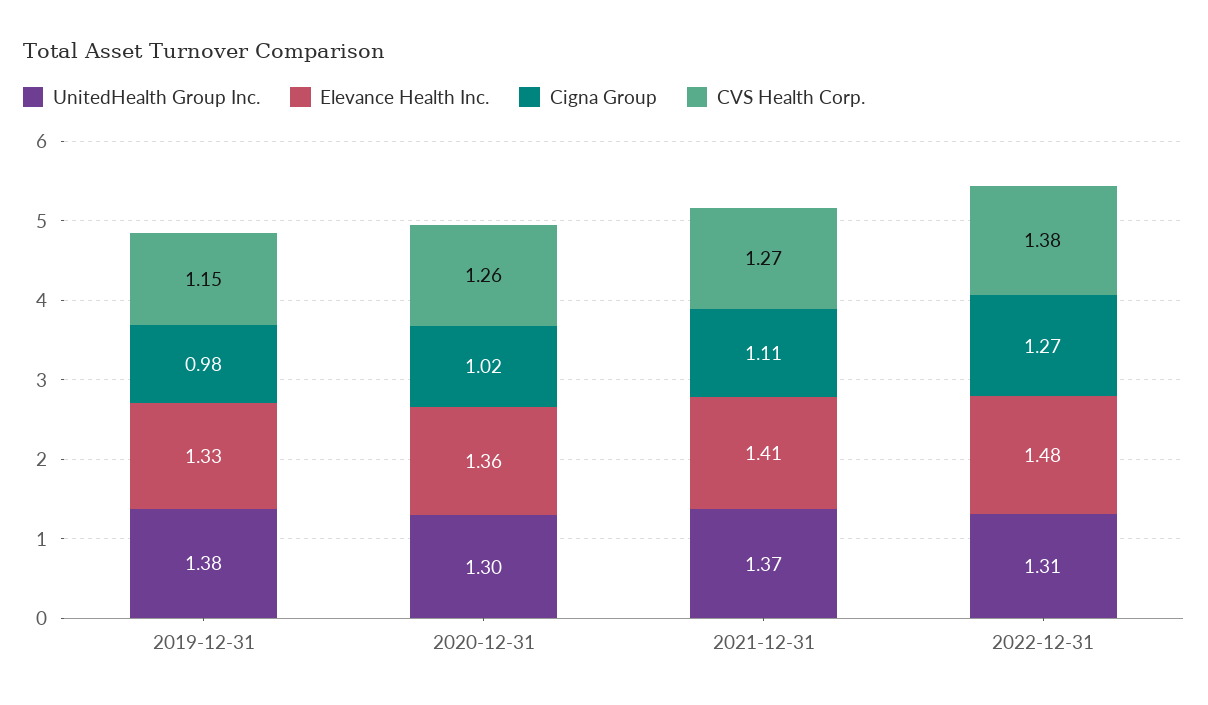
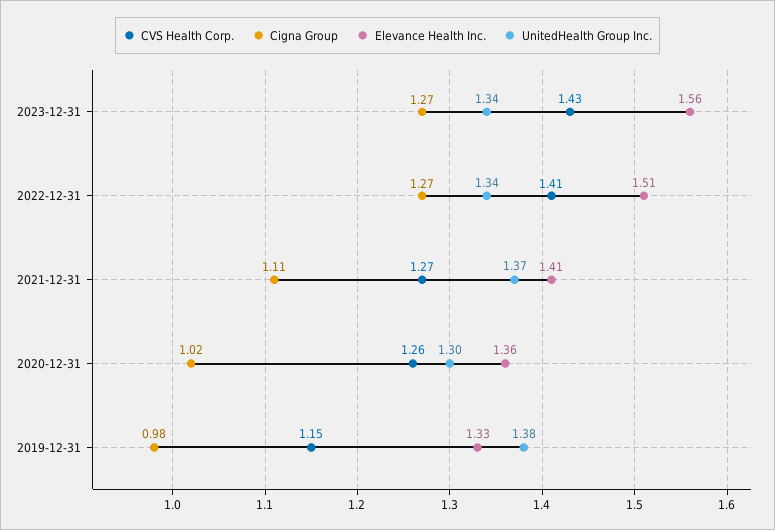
UnitedHealth Group Inc., 2022-12-31: 1.31 -> 1.34
Elevance Health Inc., 2022-12-31: 1.48 -> 1.51
CVS Health Corp., 2022-12-31: 1.38 -> 1.41
CVS Health Corp., 2023-12-31: none -> 1.43
Cigna Group, 2023-12-31: none -> 1.27
Elevance Health Inc., 2023-12-31: none -> 1.56
UnitedHealth Group Inc., 2023-12-31: none -> 1.34

